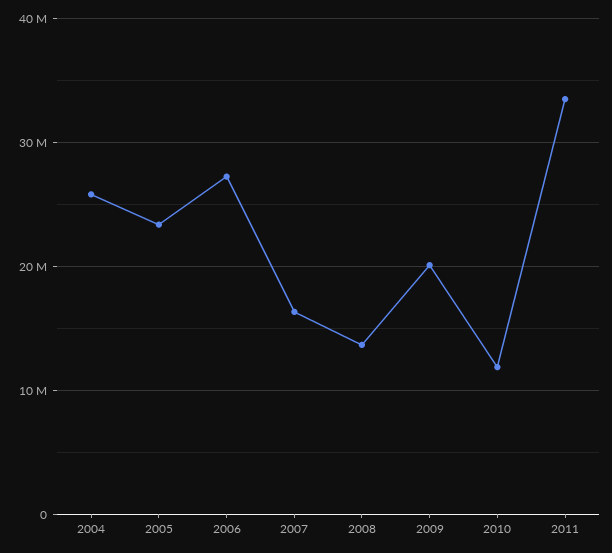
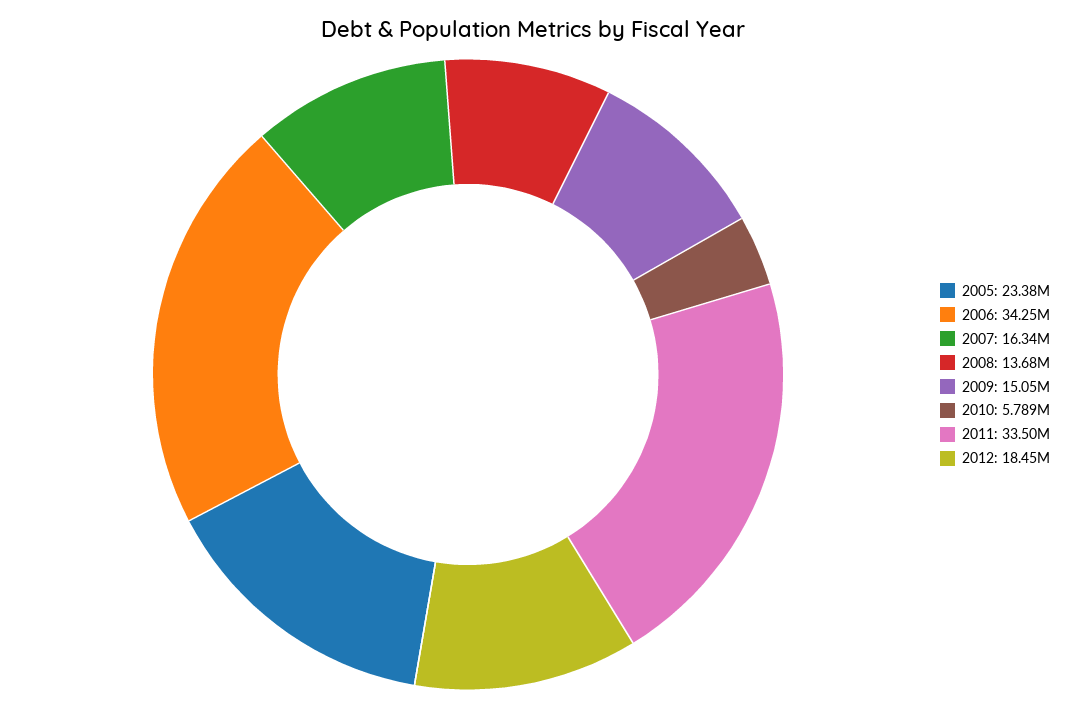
2004: 26000000 -> none
2006: 27000000 -> 34250000
2009: 20000000 -> 15050000
2010: 12000000 -> 5789000
2012: none -> 18450000

